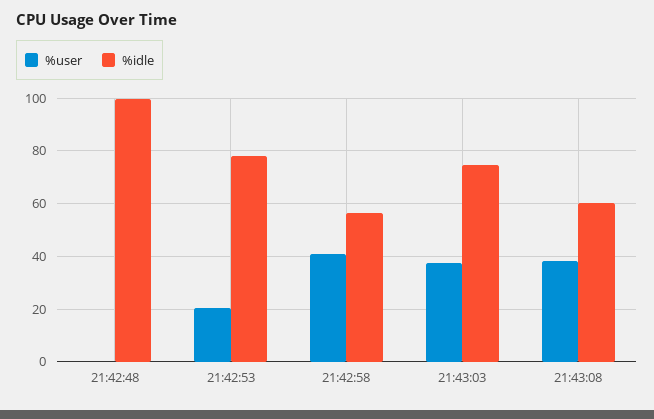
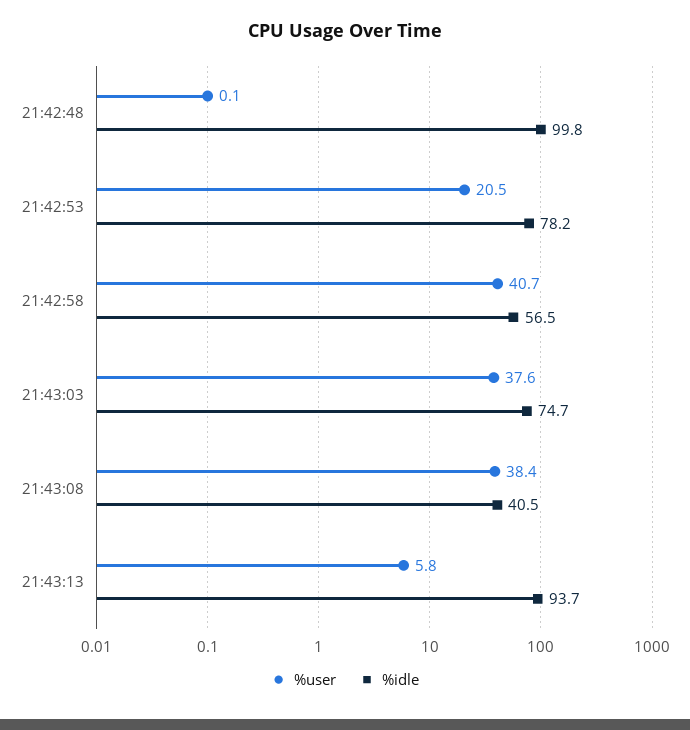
%idle, 21:43:08: 60 -> 40.5
%user, 21:43:13: none -> 5.8
%idle, 21:43:13: none -> 93.7

